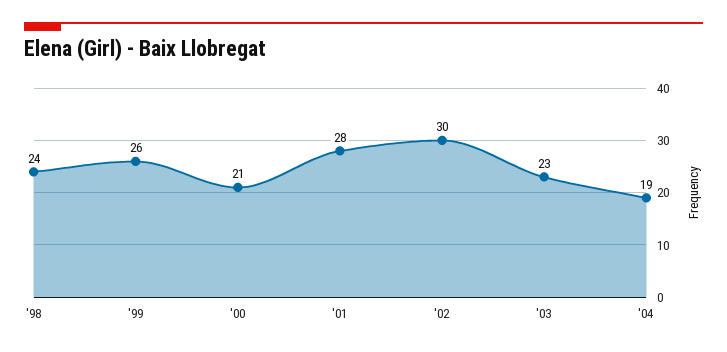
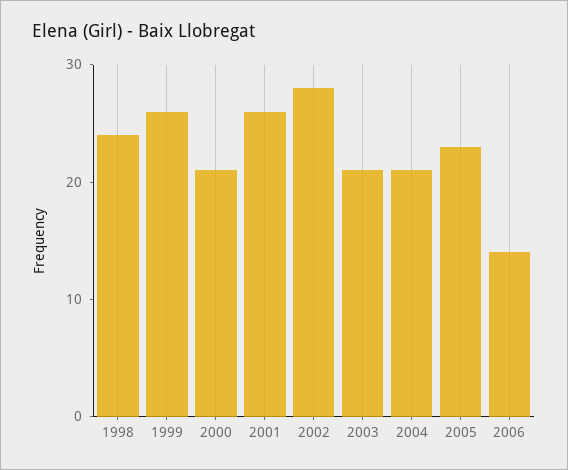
'01: 28 -> 26
'02: 30 -> 28
'03: 23 -> 21
'04: 19 -> 21
2005: none -> 23
2006: none -> 14

